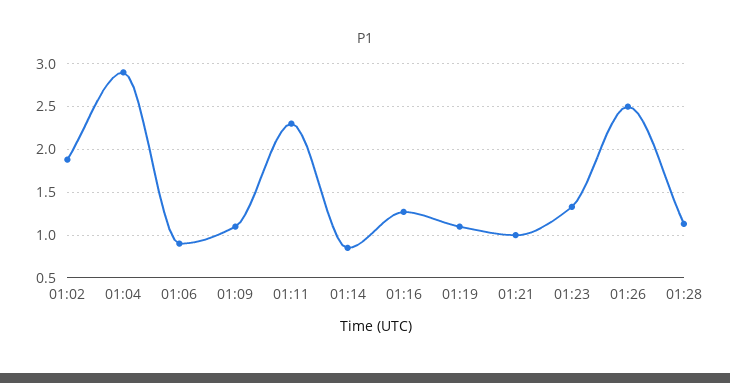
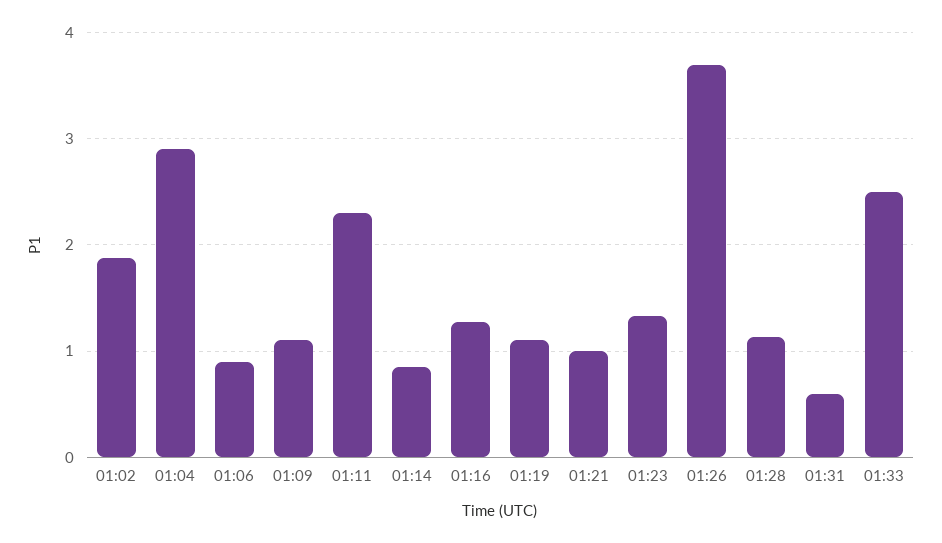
01:26: 2.5 -> 3.7
01:31: none -> 0.6
01:33: none -> 2.5

